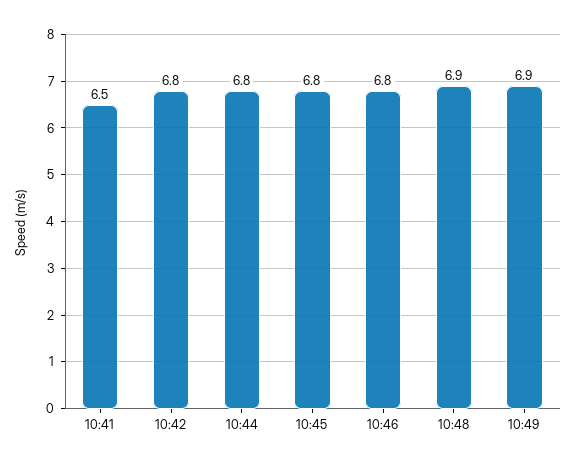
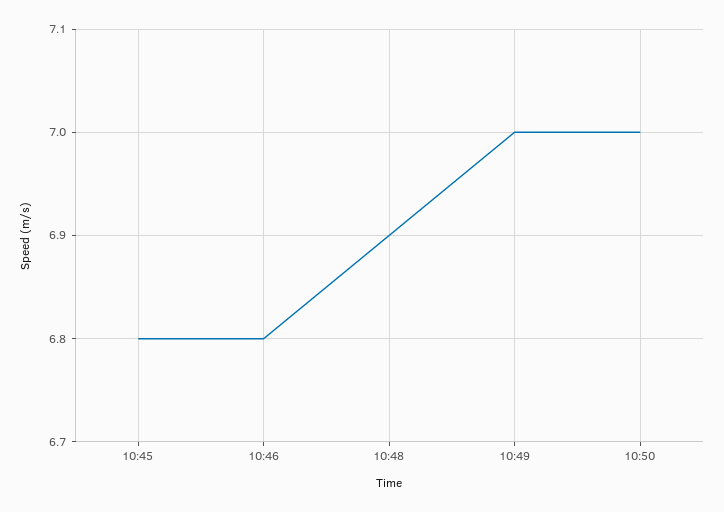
10:41: 6.5 -> none
10:42: 6.8 -> none
10:44: 6.8 -> none
10:49: 6.9 -> 7
10:50: none -> 7

